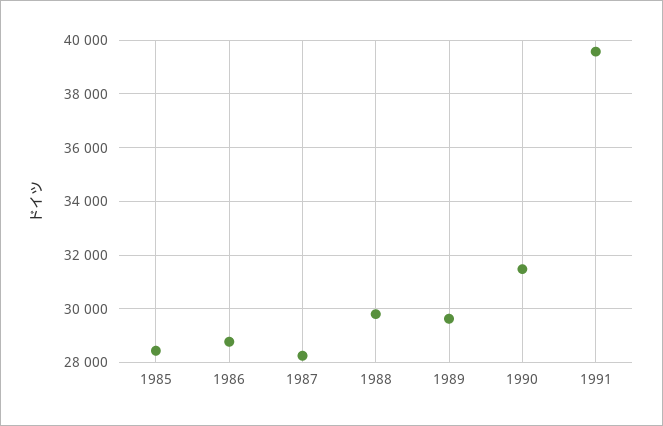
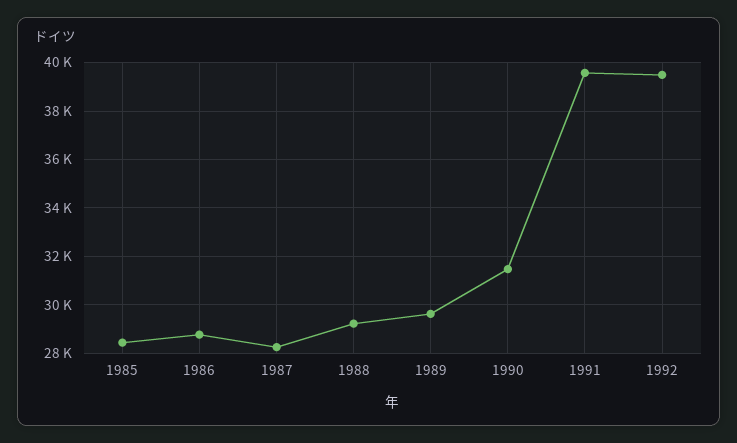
1988: 29750 -> 29250
1992: none -> 39500

